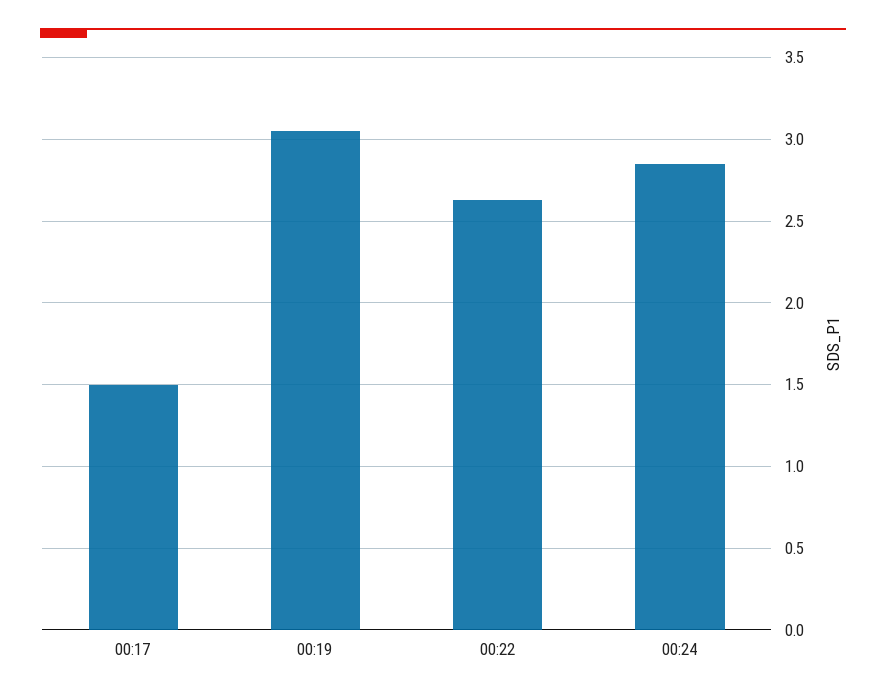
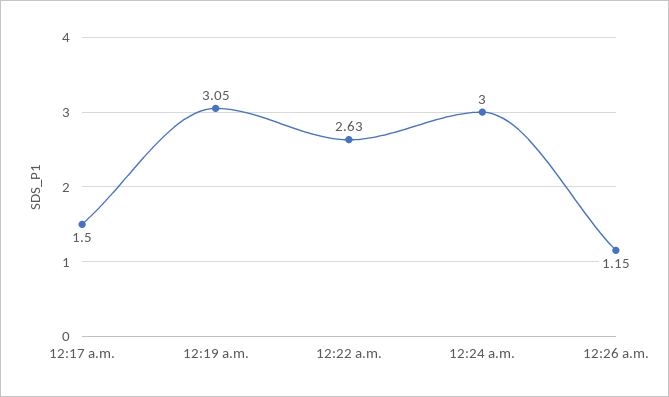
00:24: 2.85 -> 3
12:26 a.m.: none -> 1.15

